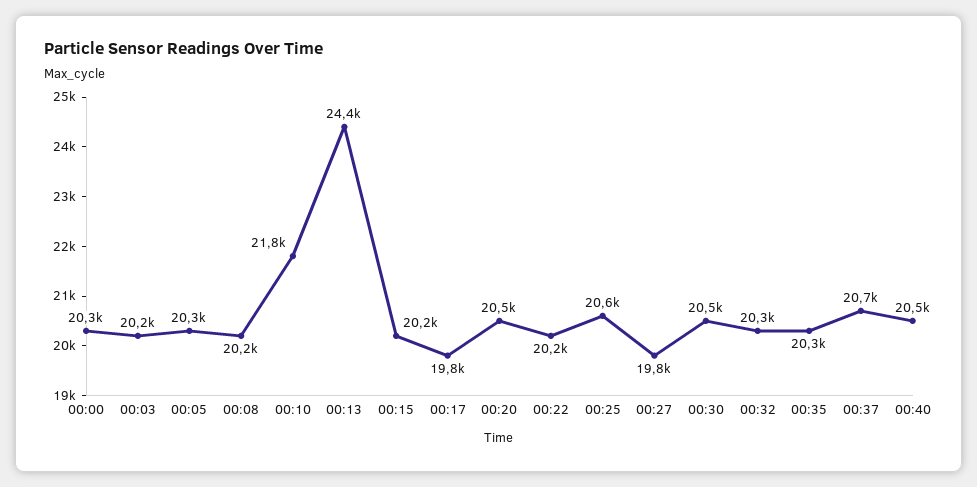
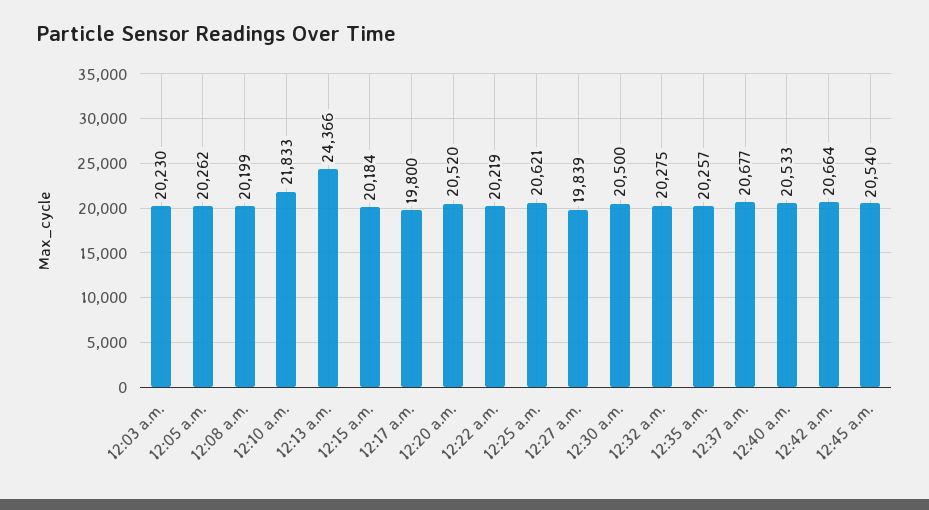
00:00: 20300 -> none
12:42 a.m.: none -> 20664
12:45 a.m.: none -> 20540

